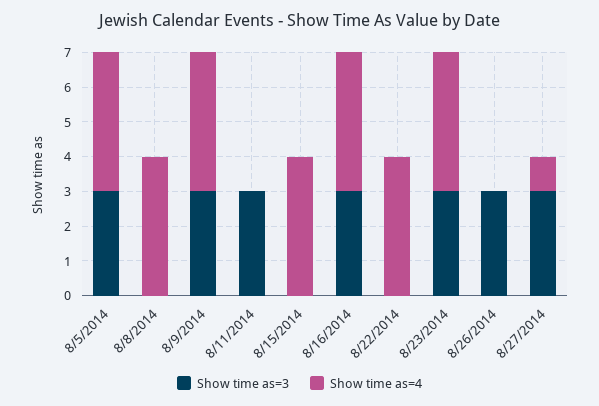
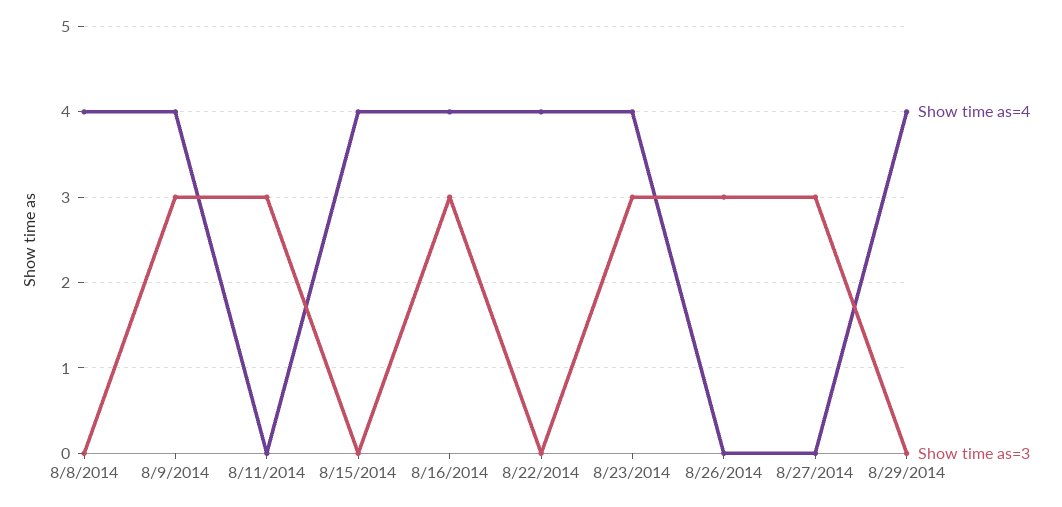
Show time as=3, 8/5/2014: 3 -> none
Show time as=4, 8/5/2014: 4 -> none
Show time as=4, 8/27/2014: 1 -> 0
Show time as=4, 8/29/2014: none -> 4
Show time as=3, 8/29/2014: none -> 0

